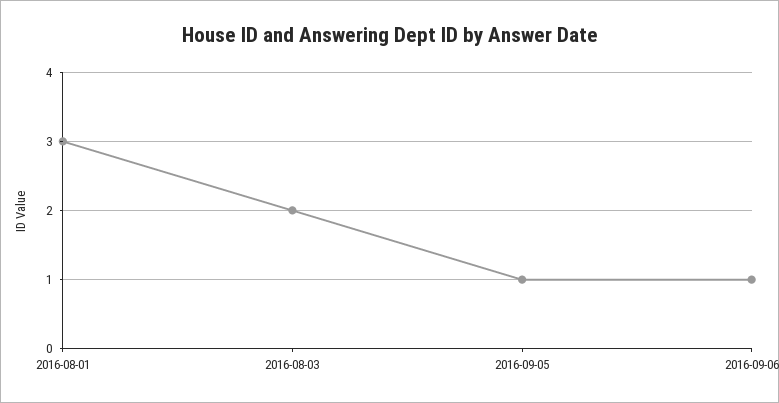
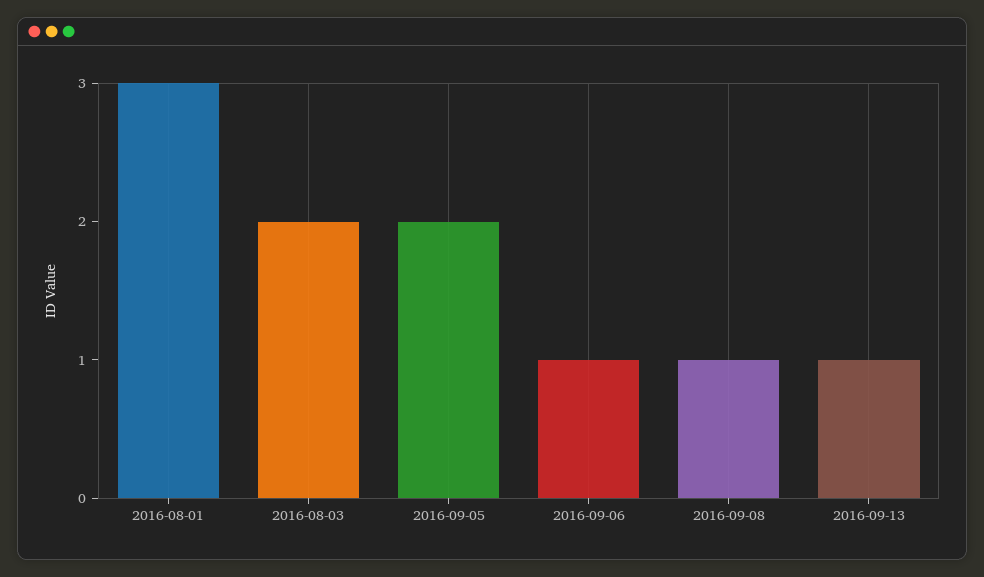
2016-09-05: 1 -> 2
2016-09-08: none -> 1
2016-09-13: none -> 1

